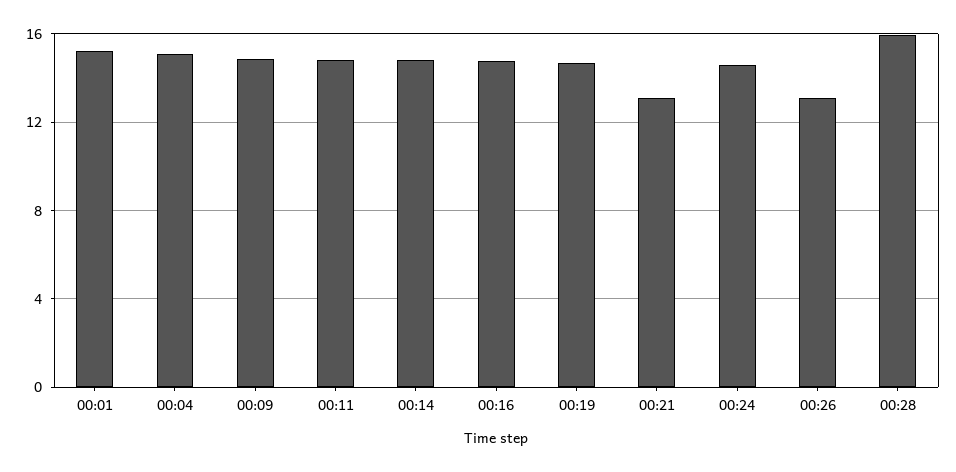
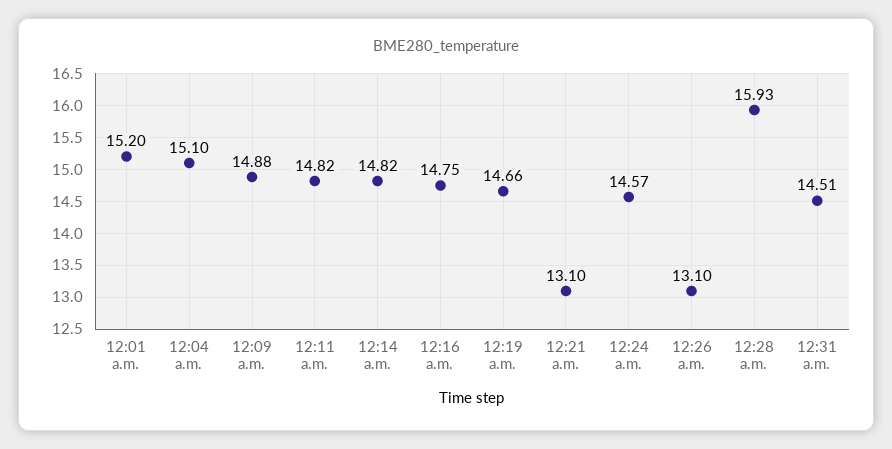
12:31 a.m.: none -> 14.51

